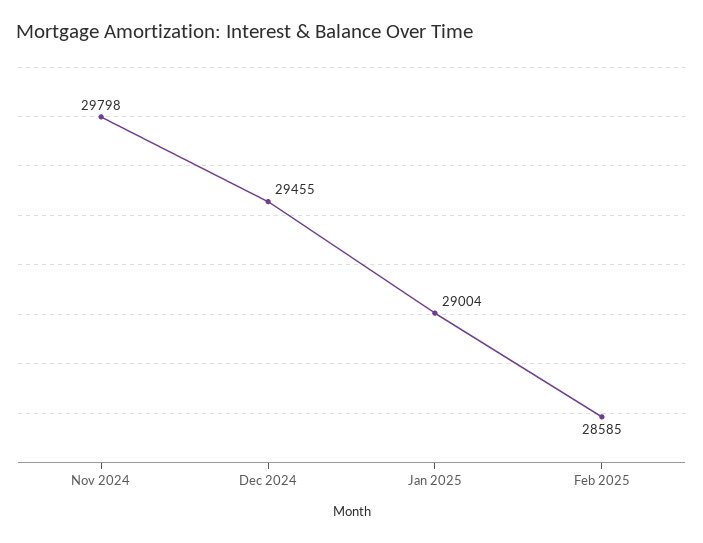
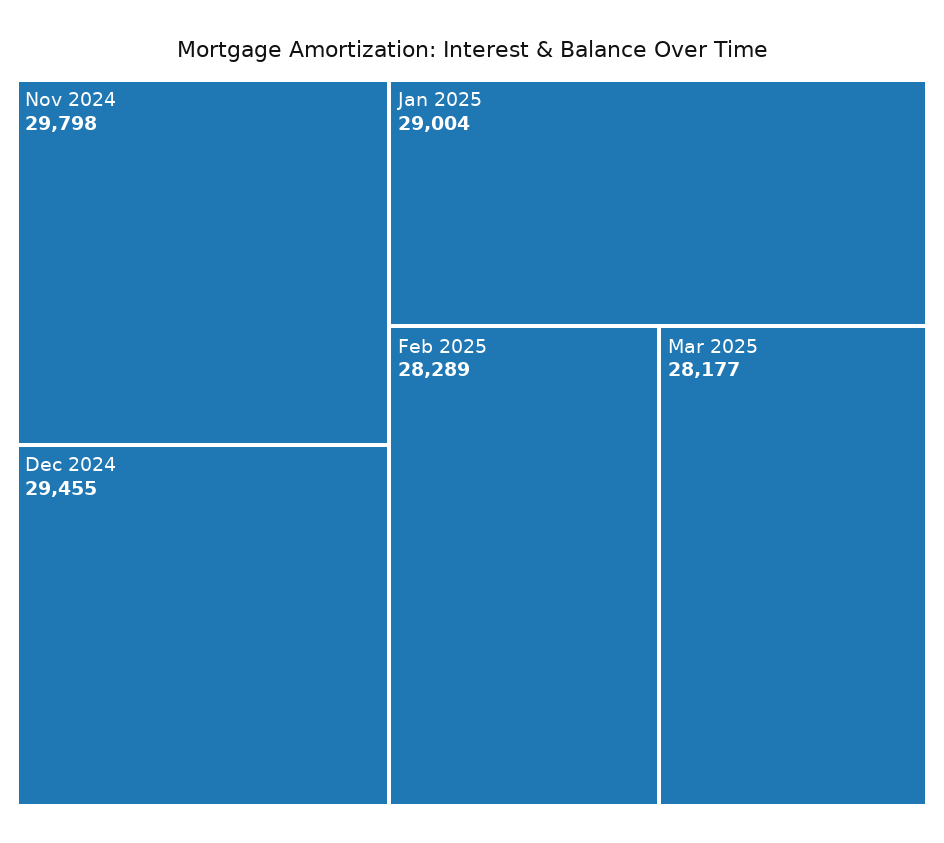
Feb 2025: 28585 -> 28289
Mar 2025: none -> 28177

